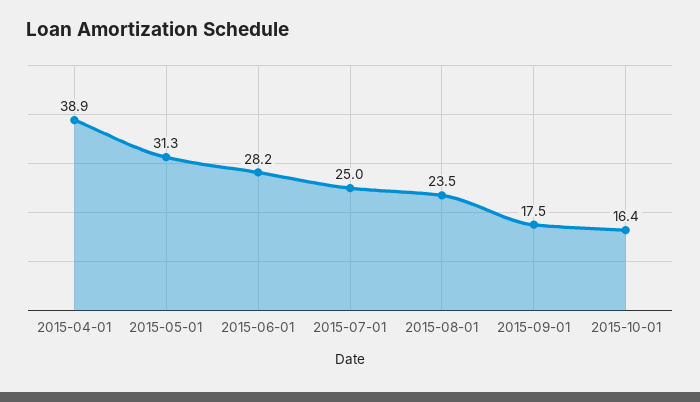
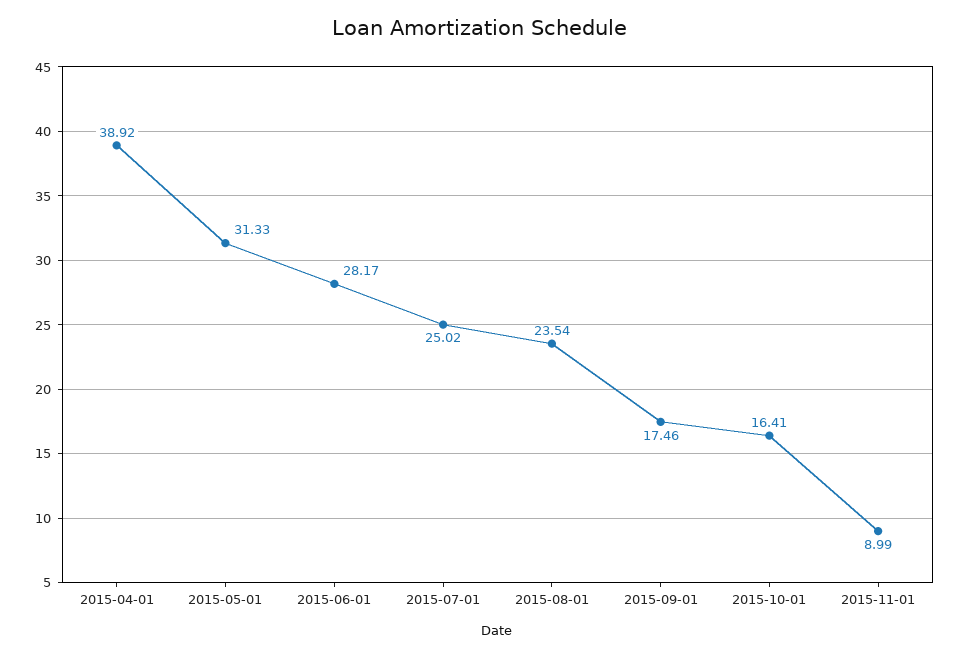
2015-11-01: none -> 8.99

